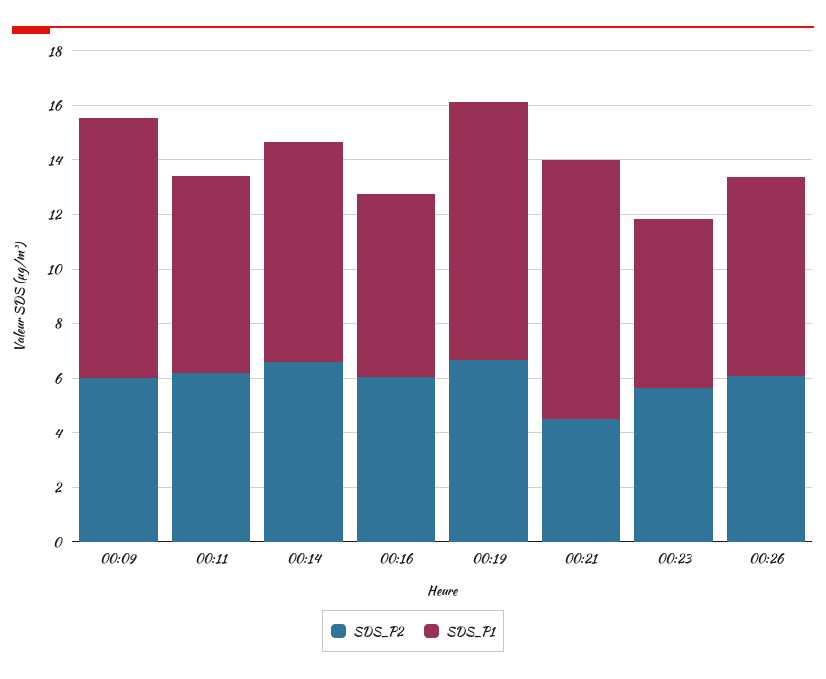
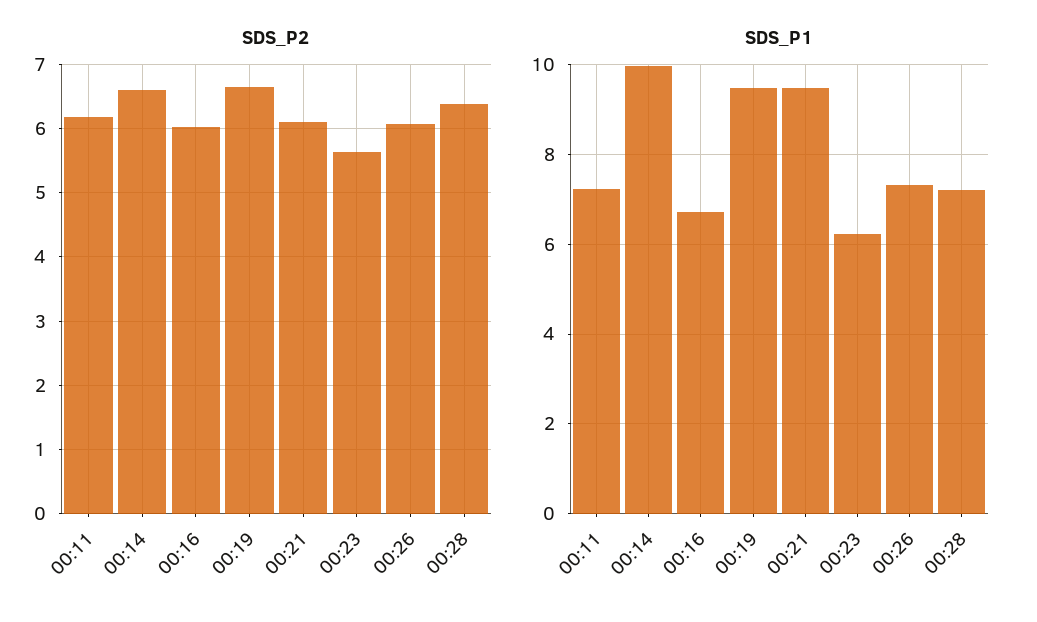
SDS_P2, 00:09: 6 -> none
SDS_P1, 00:09: 9.5 -> none
SDS_P1, 00:14: 8 -> 10
SDS_P2, 00:21: 4.5 -> 6.1
SDS_P2, 00:28: none -> 6.4
SDS_P1, 00:28: none -> 7.2

